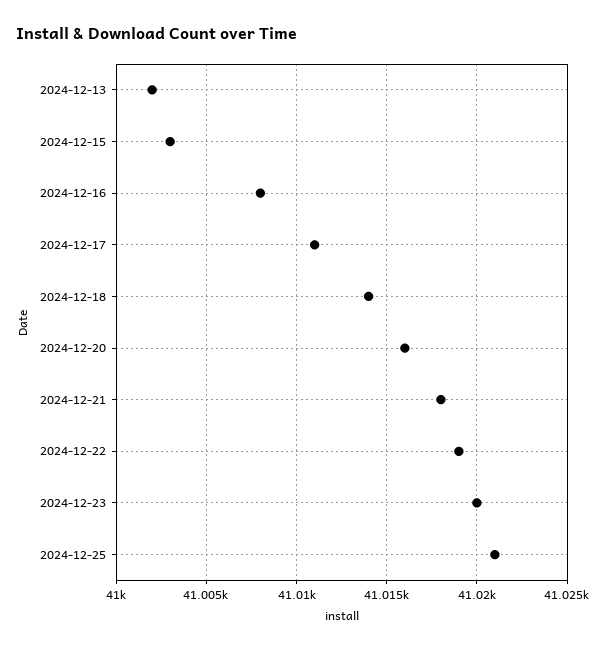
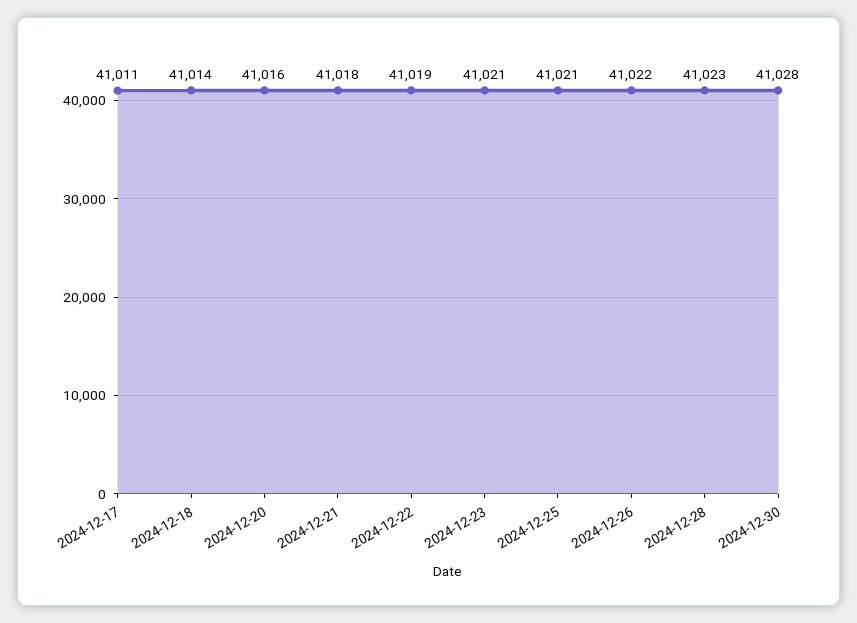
2024-12-13: 41002 -> none
2024-12-15: 41003 -> none
2024-12-16: 41008 -> none
2024-12-23: 41020 -> 41021
2024-12-26: none -> 41022
2024-12-28: none -> 41023
2024-12-30: none -> 41028

